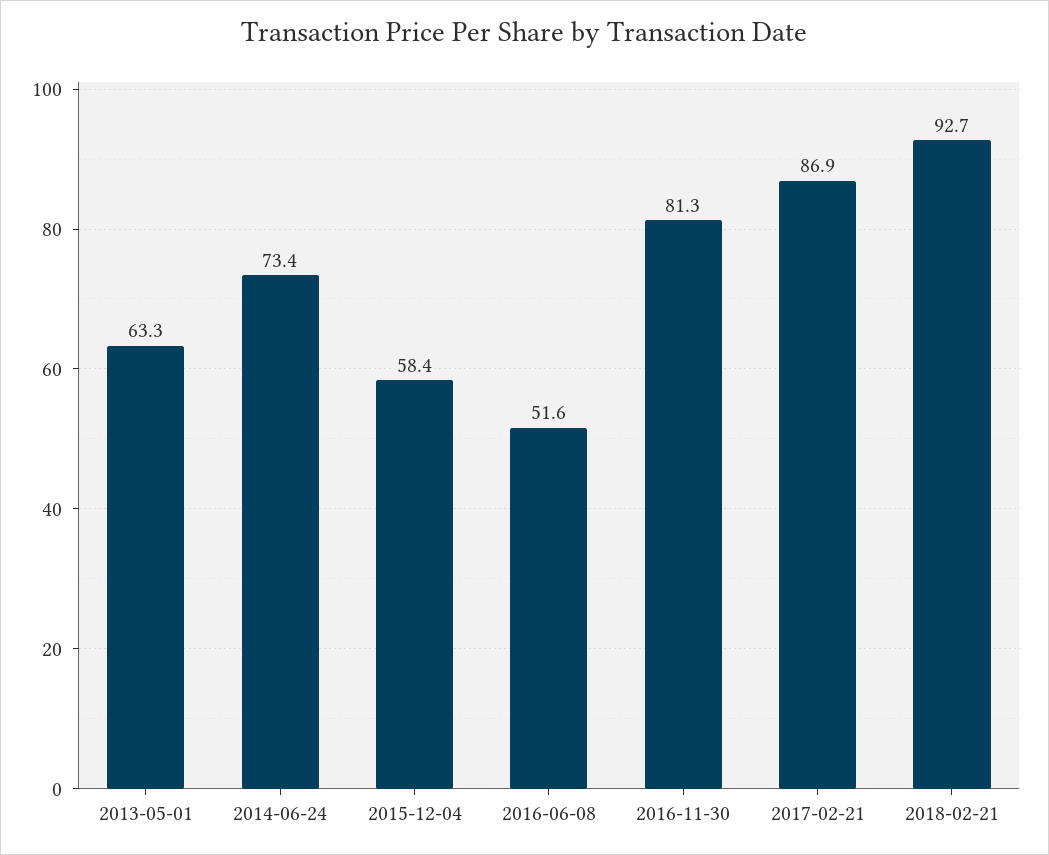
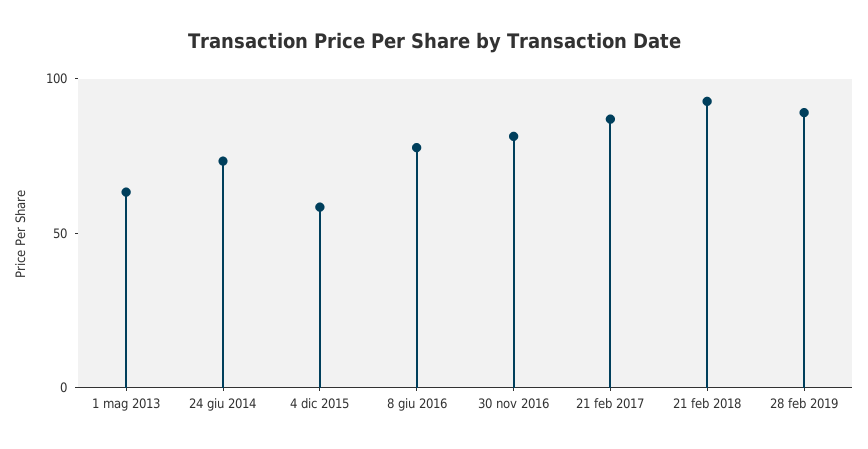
2016-06-08: 51.6 -> 80
28 feb 2019: none -> 90

